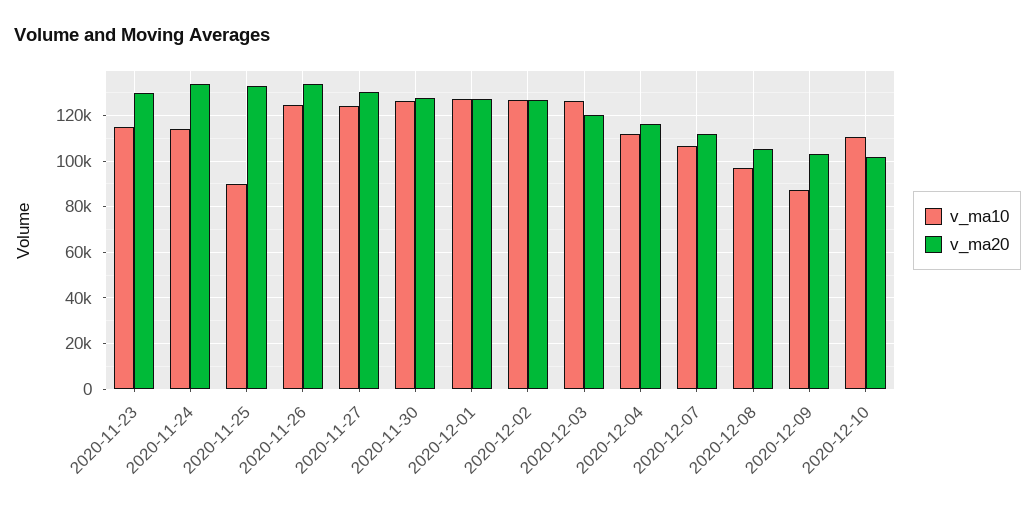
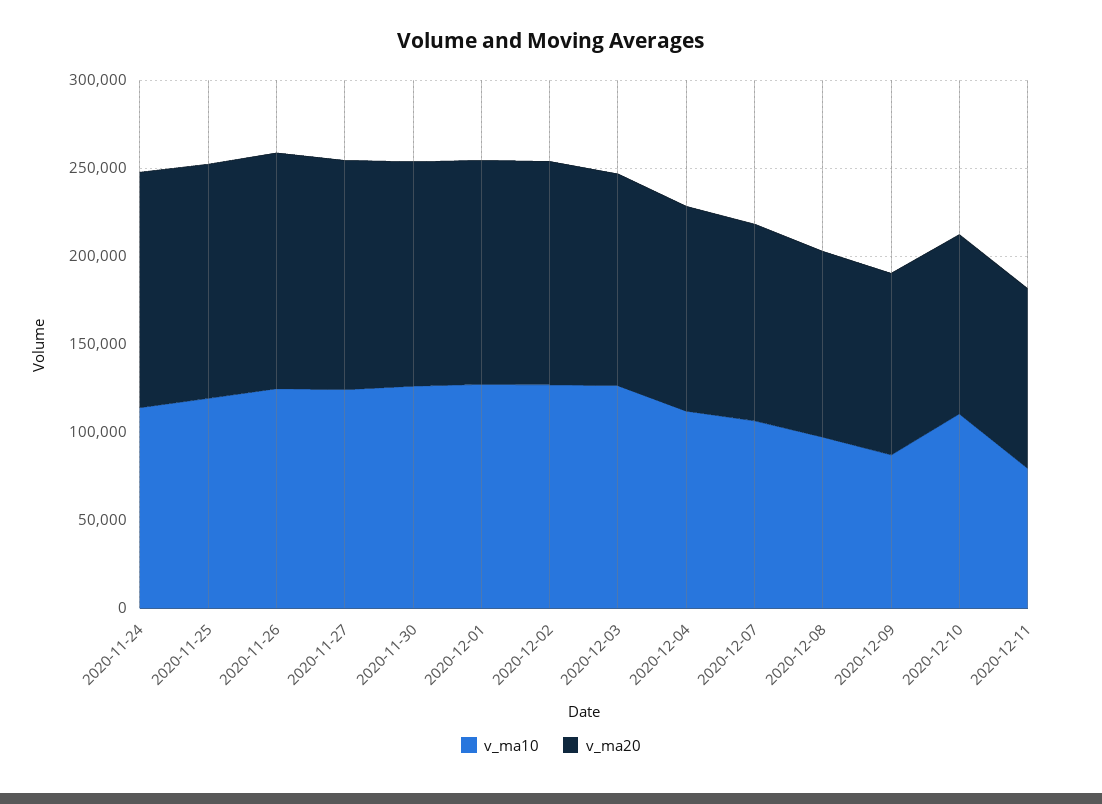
v_ma10, 2020-11-23: 115000 -> none
v_ma20, 2020-11-23: 130000 -> none
v_ma10, 2020-11-25: 90000 -> 120000
v_ma10, 2020-12-11: none -> 80000
v_ma20, 2020-12-11: none -> 100000

